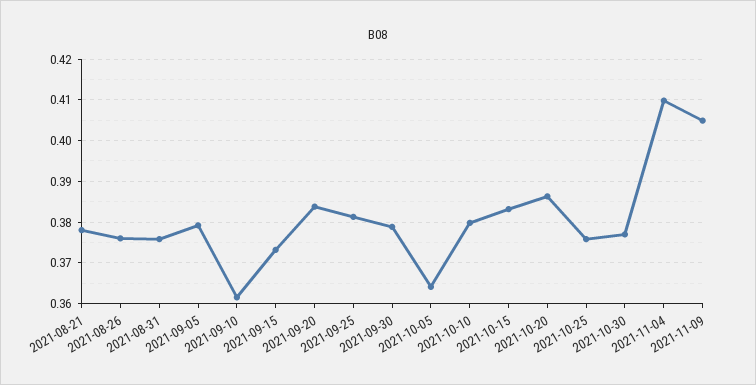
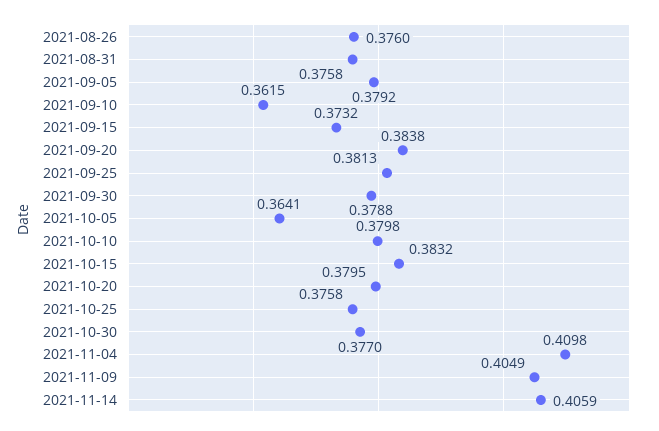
2021-08-21: 0.378 -> none
2021-10-20: 0.386 -> 0.3795
2021-11-14: none -> 0.4059

